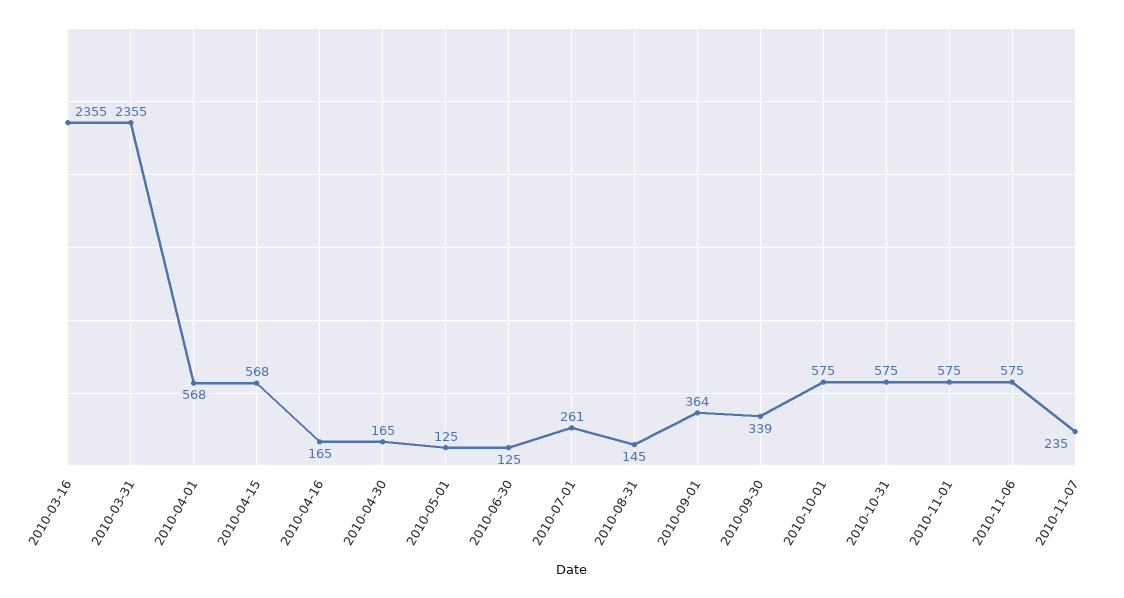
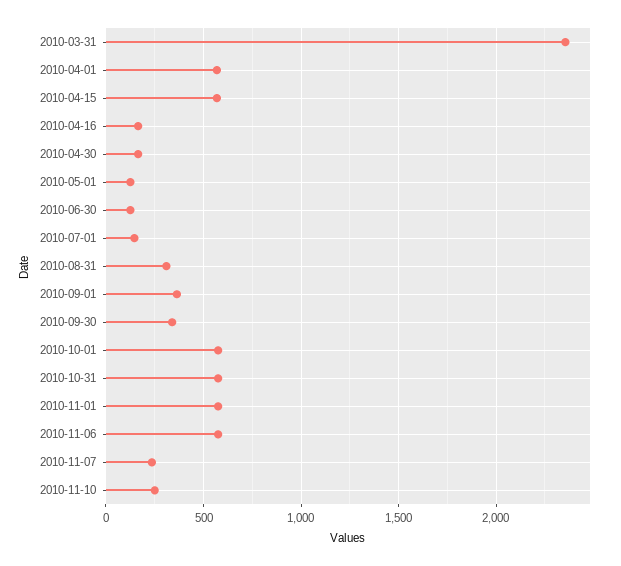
2010-03-16: 2355 -> none
2010-07-01: 261 -> 150
2010-08-31: 145 -> 300
2010-11-10: none -> 250

